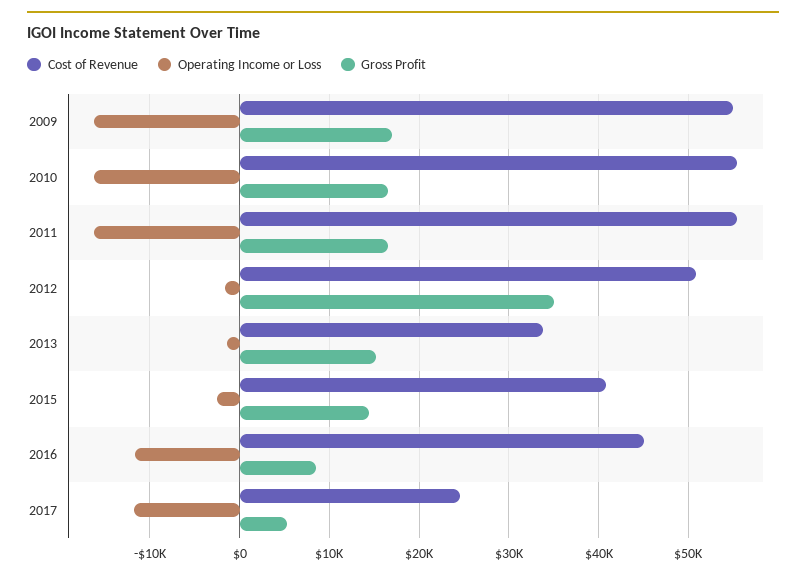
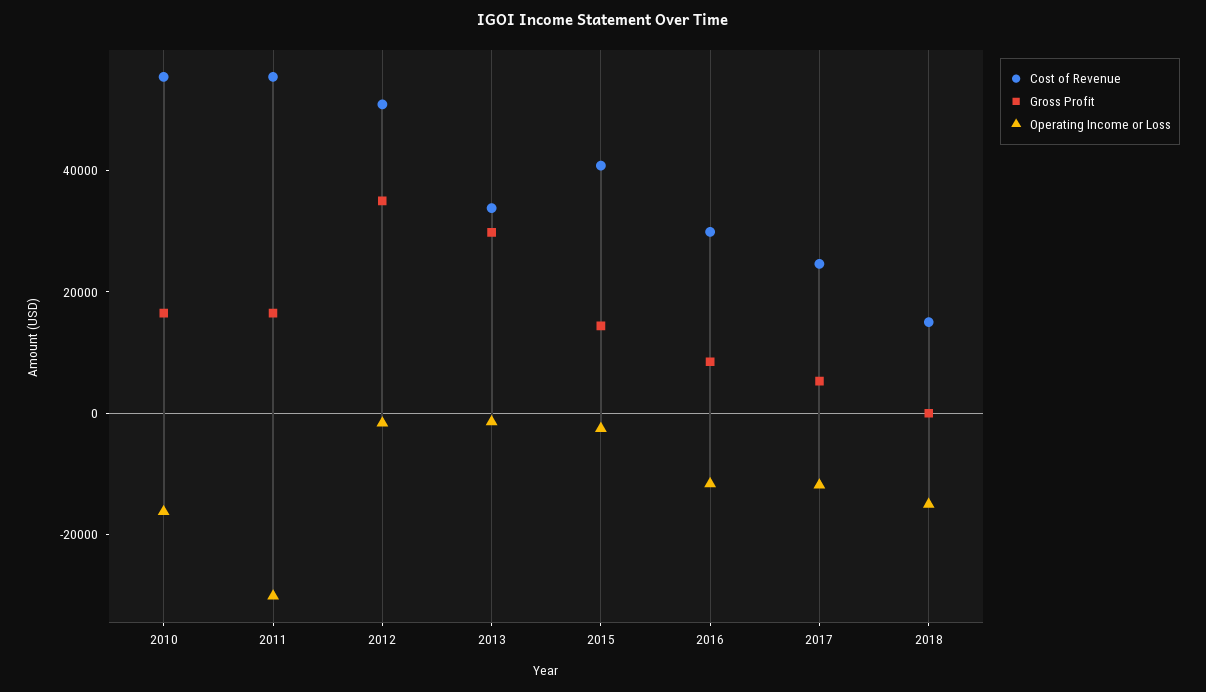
Cost of Revenue, 2009: 55000 -> none
Operating Income or Loss, 2009: -16000 -> none
Gross Profit, 2009: 17000 -> none
Operating Income or Loss, 2011: -16000 -> -30000
Gross Profit, 2013: 15000 -> 30000
Cost of Revenue, 2016: 45000 -> 30000
Cost of Revenue, 2018: none -> 15000
Gross Profit, 2018: none -> 0
Operating Income or Loss, 2018: none -> -15000

